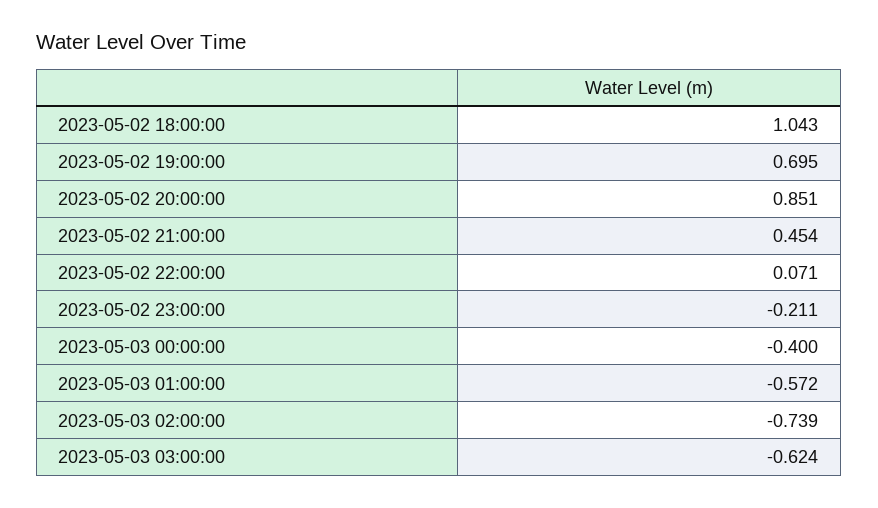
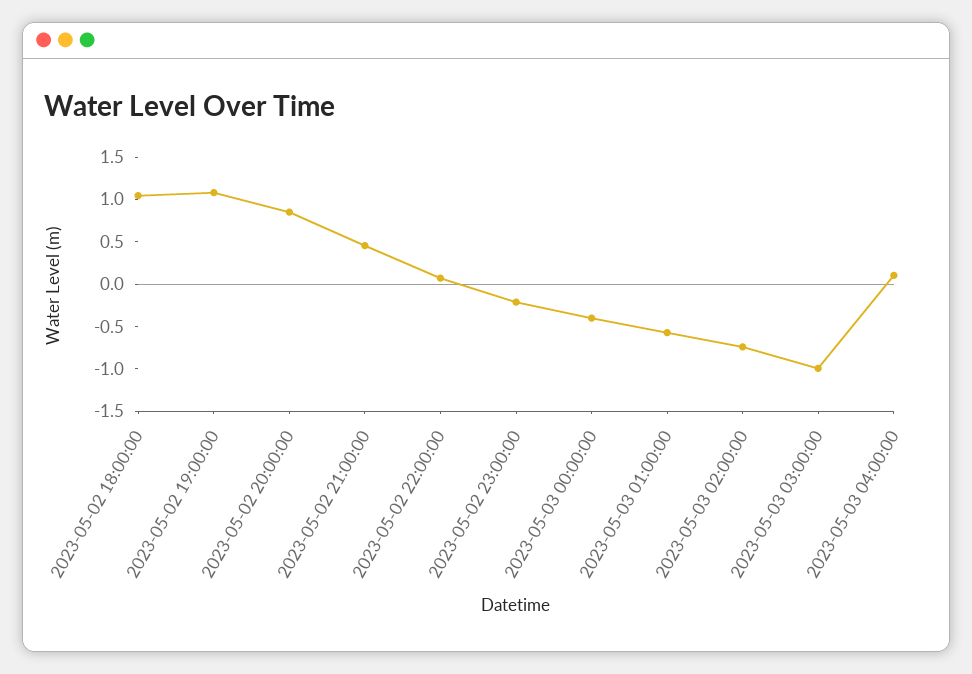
2023-05-02 19:00:00: 0.695 -> 1.1
2023-05-03 03:00:00: -0.624 -> -1
2023-05-03 04:00:00: none -> 0.1

